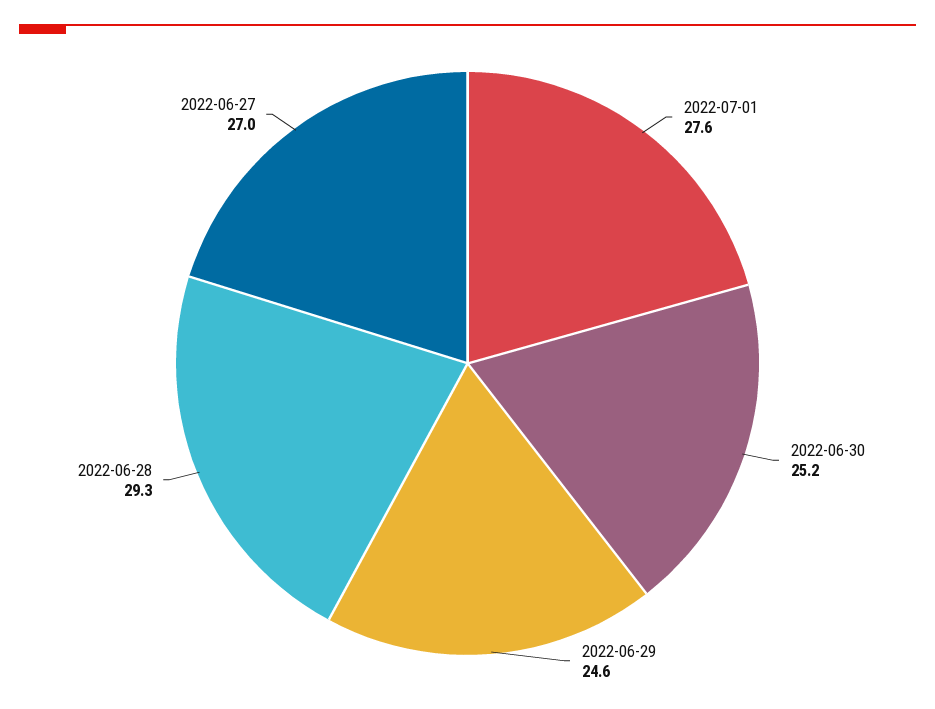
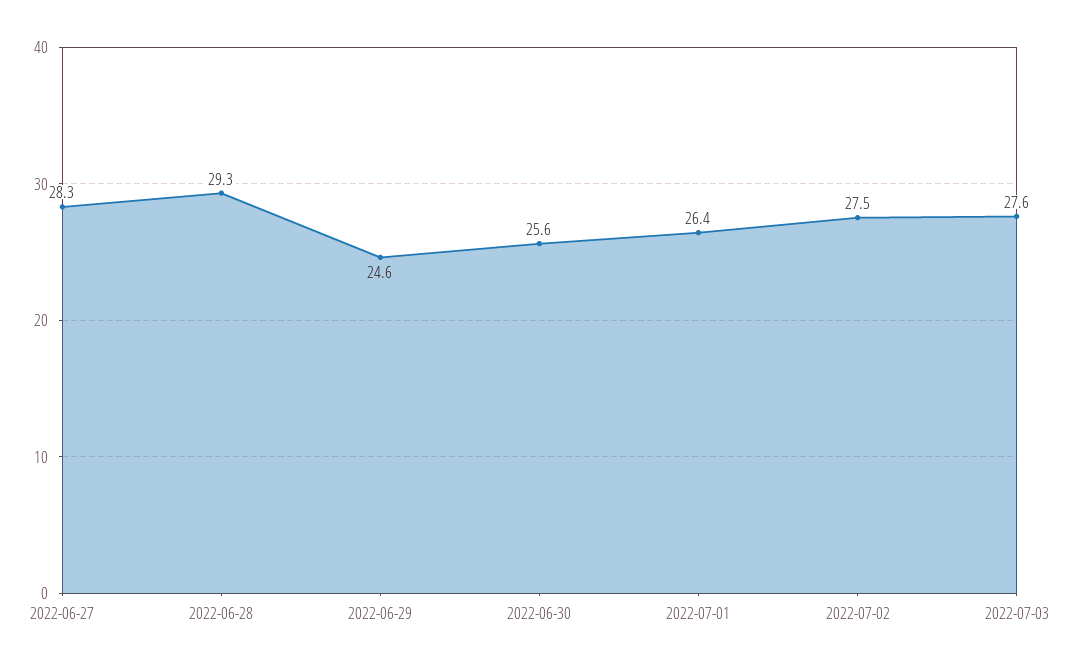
2022-07-01: 27.6 -> 26.4
2022-06-30: 25.2 -> 25.6
2022-06-27: 27 -> 28.3
2022-07-02: none -> 27.5
2022-07-03: none -> 27.6

